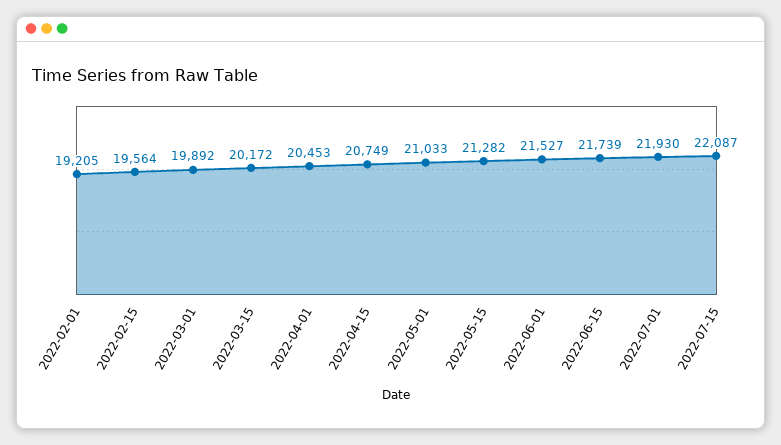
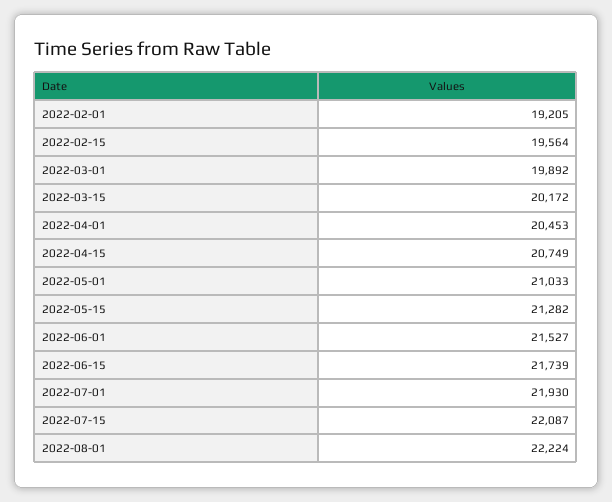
2022-08-01: none -> 22224

